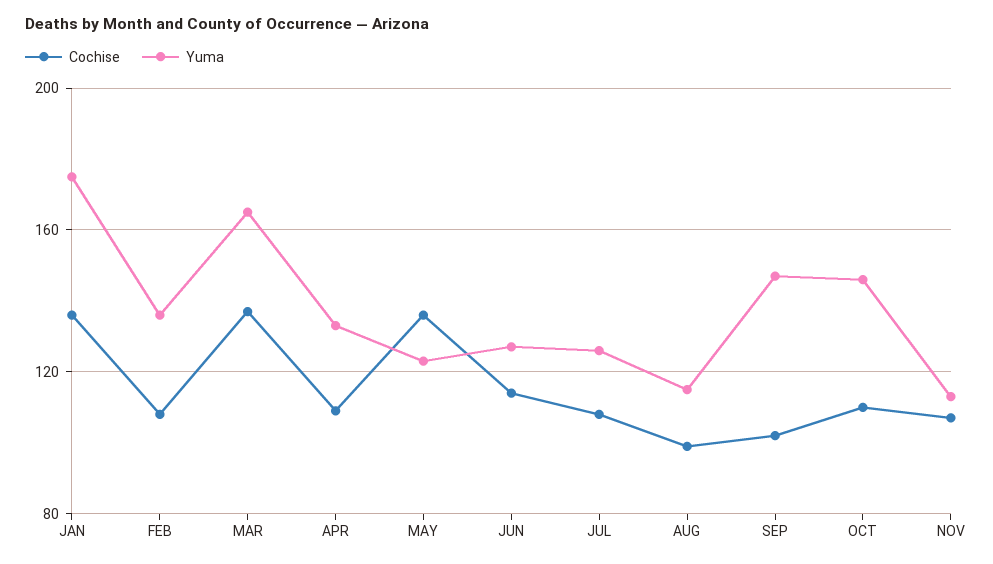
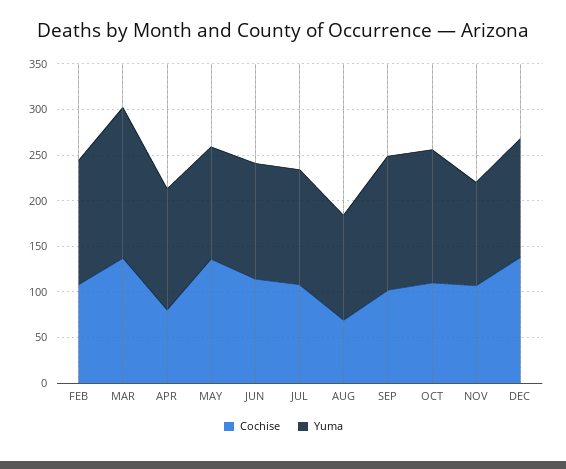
Cochise, JAN: 135 -> none
Yuma, JAN: 175 -> none
Cochise, APR: 110 -> 80
Cochise, AUG: 100 -> 70
Cochise, DEC: none -> 140
Yuma, DEC: none -> 130

